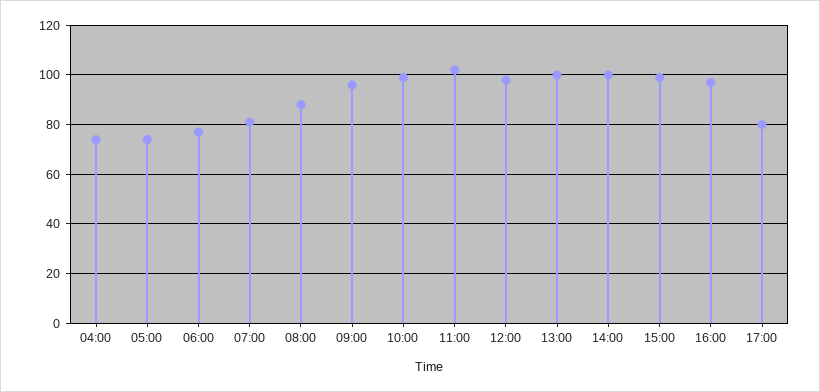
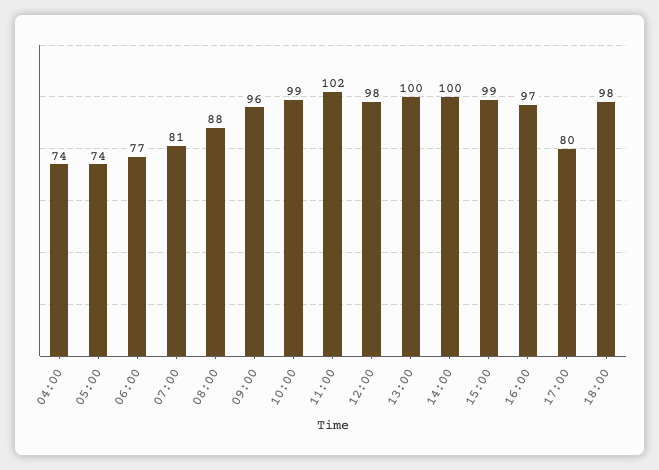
18:00: none -> 98

